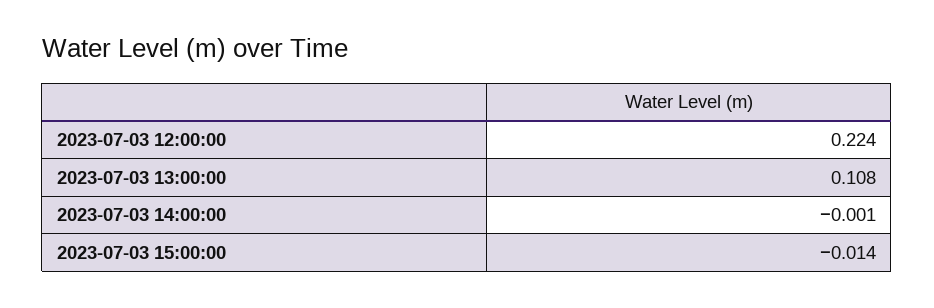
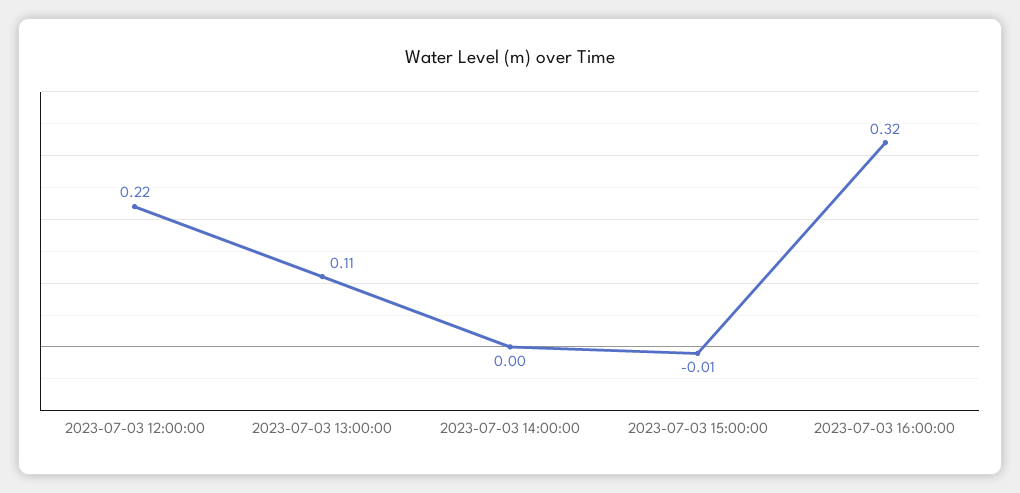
2023-07-03 16:00:00: none -> 0.32

